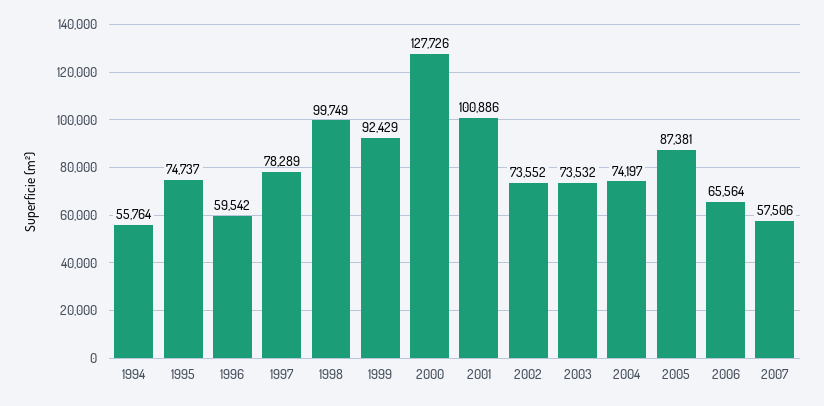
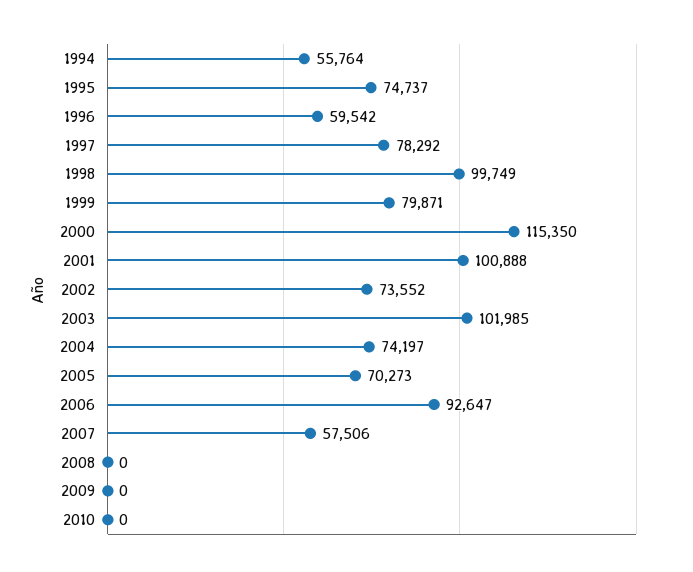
1997: 78289 -> 78292
1999: 92429 -> 79871
2000: 127726 -> 115350
2001: 100886 -> 100888
2003: 73532 -> 101985
2005: 87381 -> 70273
2006: 65564 -> 92647
2008: none -> 0
2009: none -> 0
2010: none -> 0

